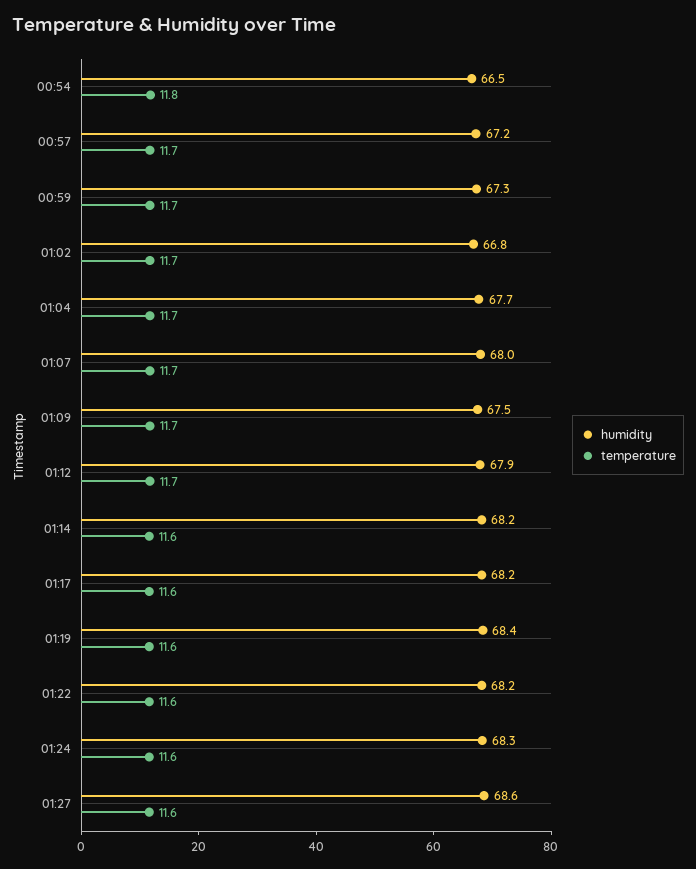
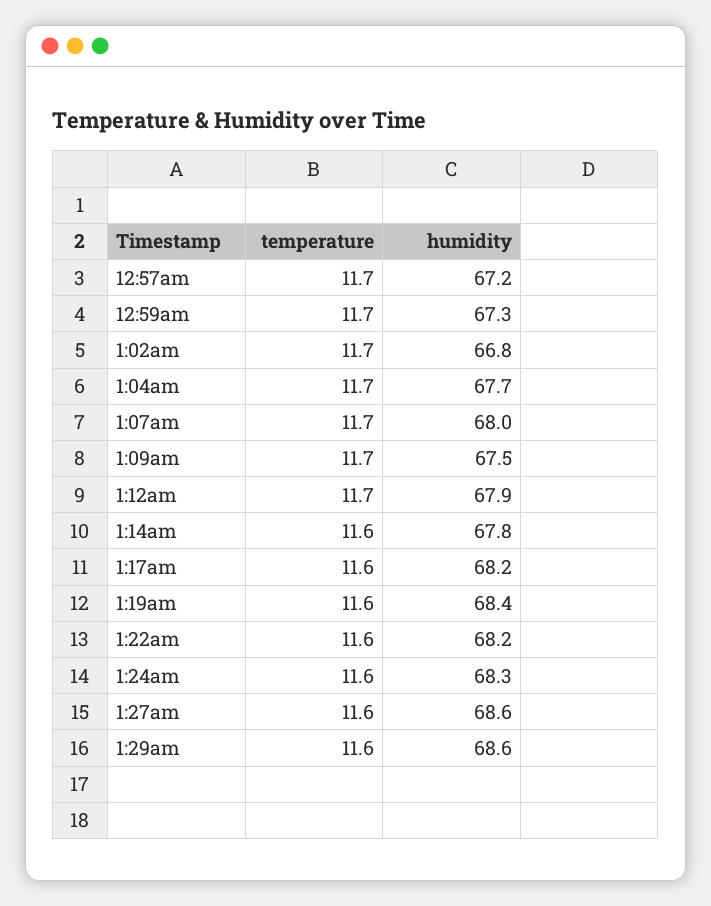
humidity, 00:54: 66.5 -> none
temperature, 00:54: 11.8 -> none
humidity, 01:14: 68.2 -> 67.8
temperature, 1:29am: none -> 11.6
humidity, 1:29am: none -> 68.6

